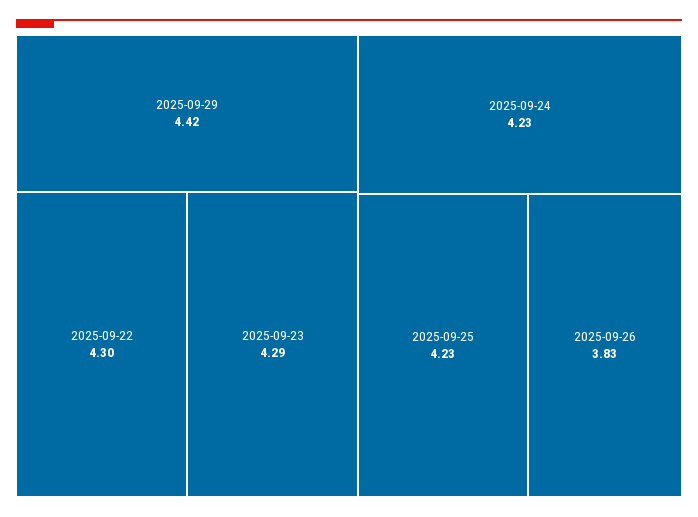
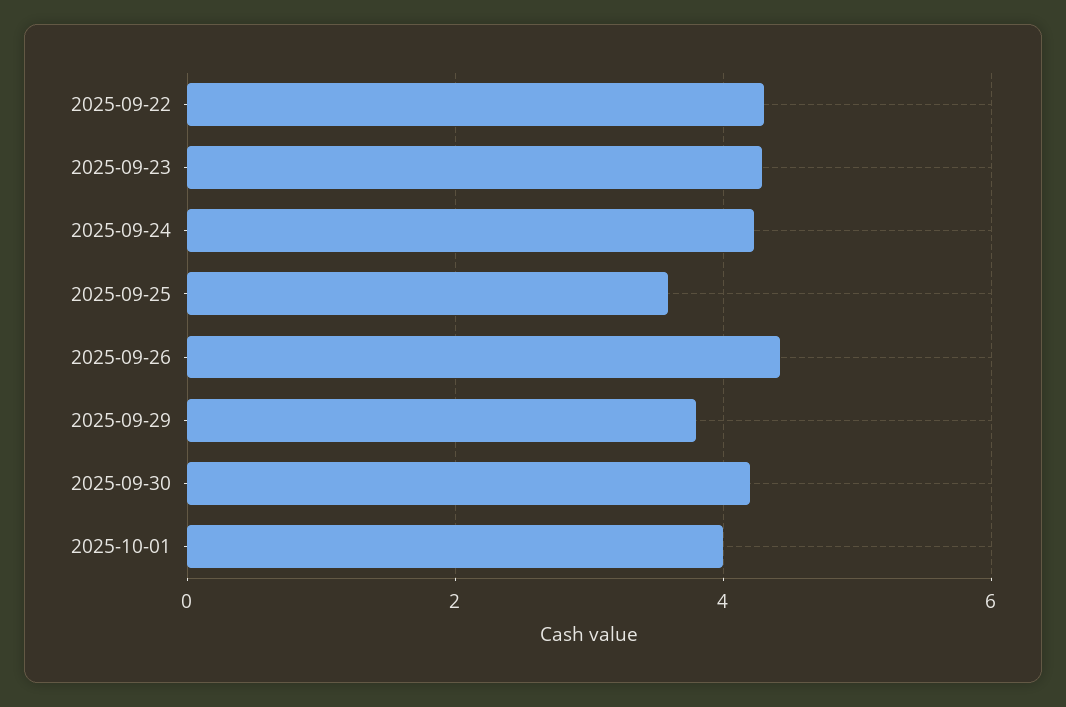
2025-09-29: 4.42 -> 3.8
2025-09-25: 4.23 -> 3.6
2025-09-26: 3.83 -> 4.4
2025-09-30: none -> 4.2
2025-10-01: none -> 4

